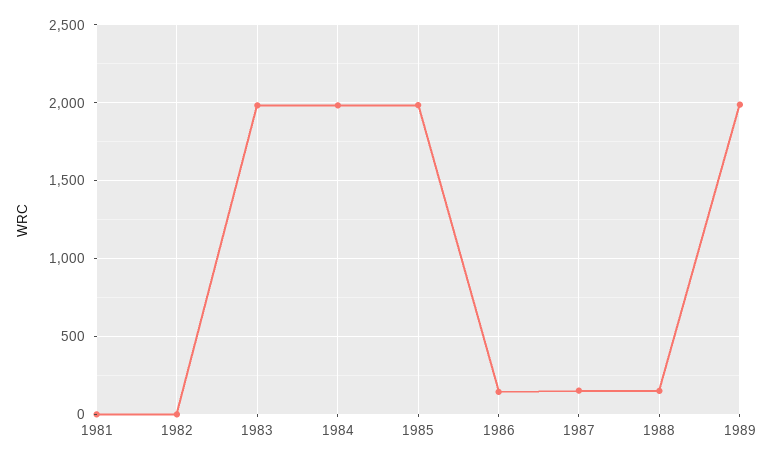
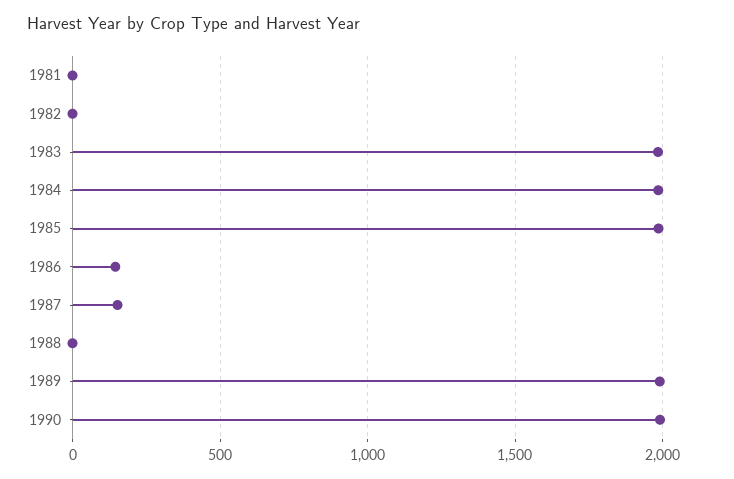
1988: 150 -> 0
1990: none -> 2000

